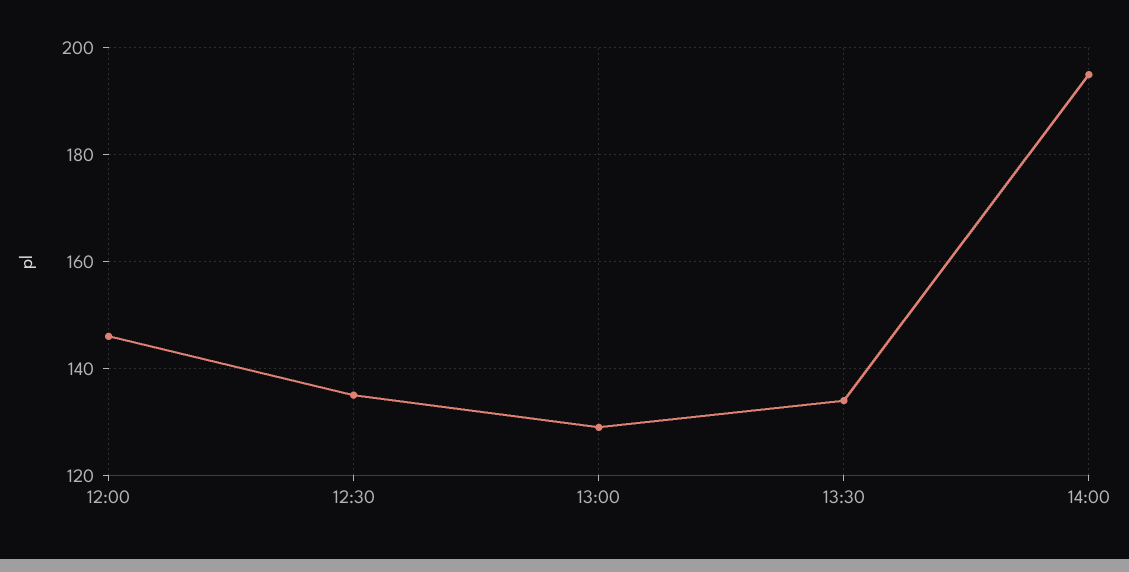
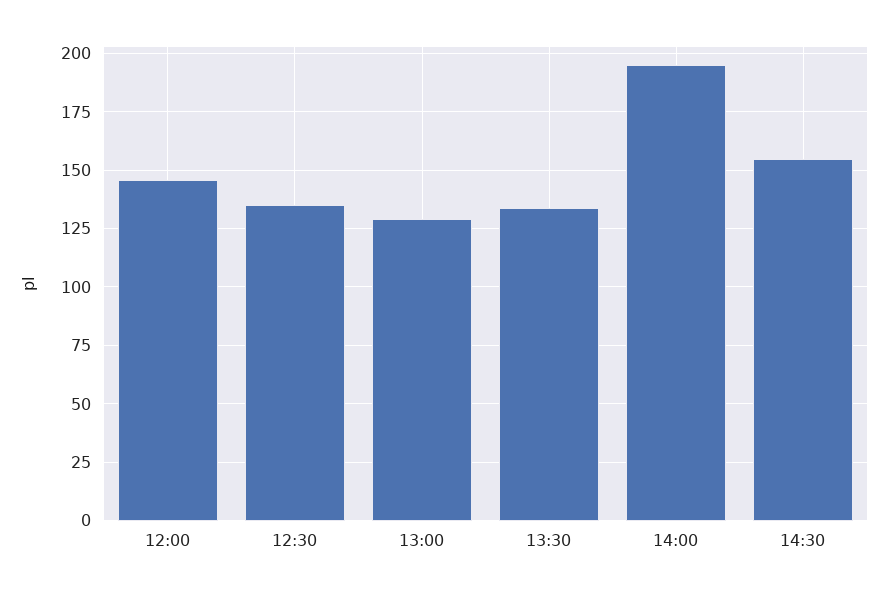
14:30: none -> 155

